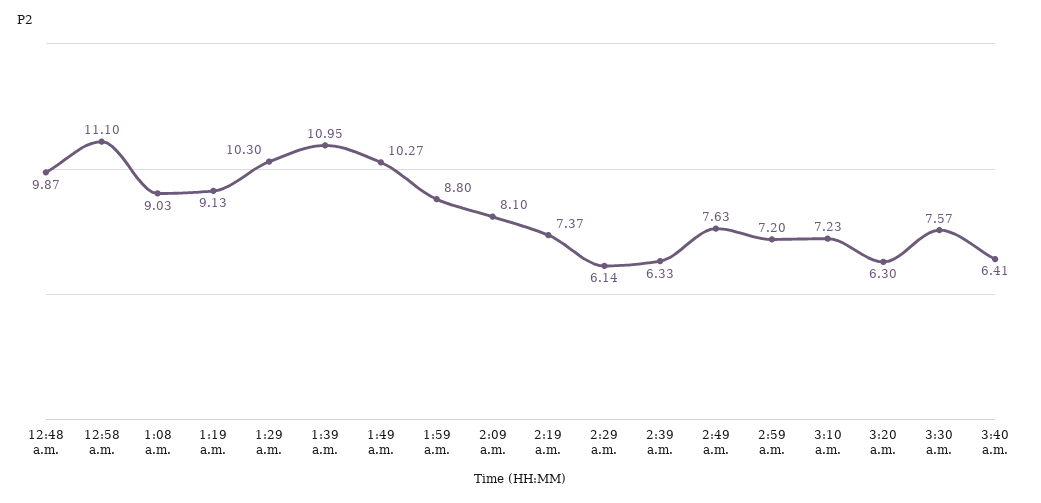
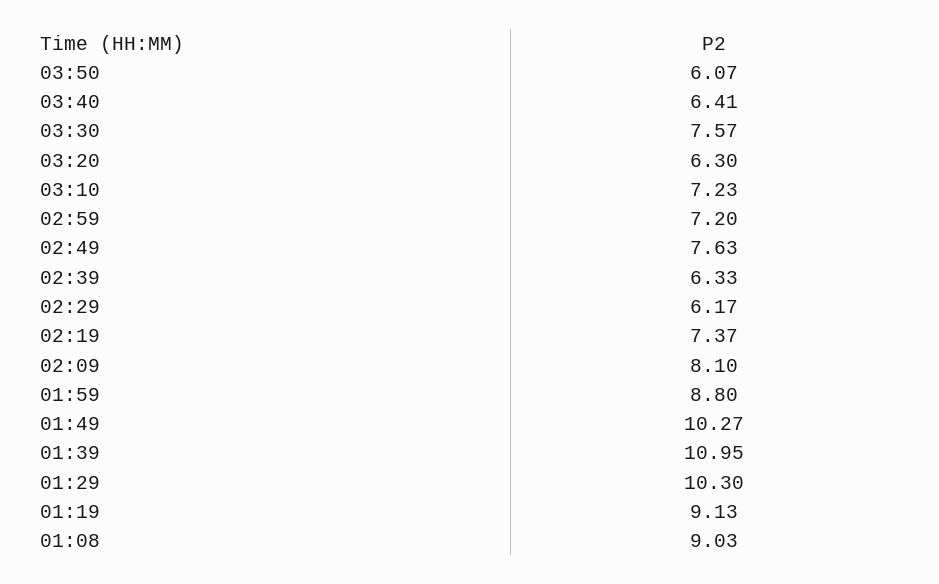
12:48 a.m.: 9.87 -> none
12:58 a.m.: 11.1 -> none
2:29 a.m.: 6.14 -> 6.17
03:50: none -> 6.07

